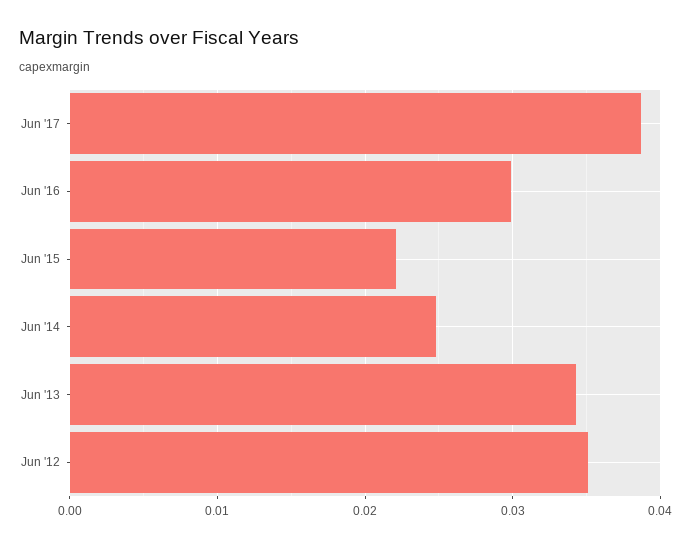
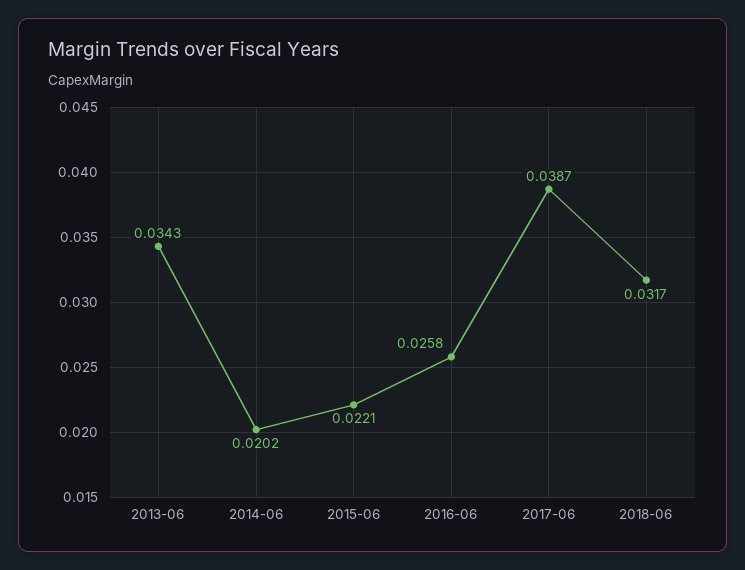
Jun '16: 0.03 -> 0.0258
Jun '14: 0.025 -> 0.0202
Jun '12: 0.035 -> none
2018-06: none -> 0.0317

